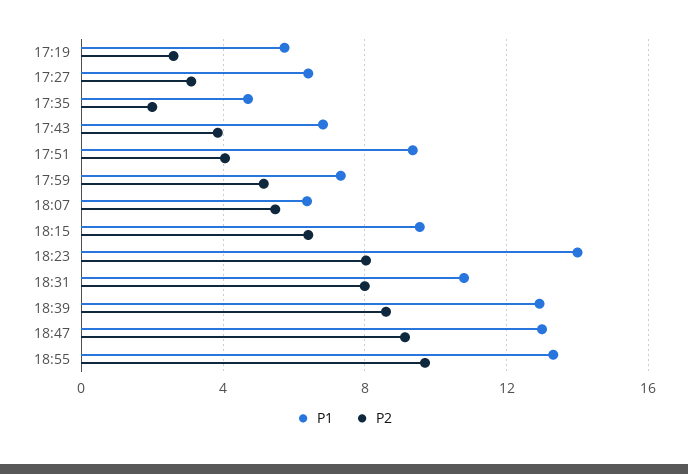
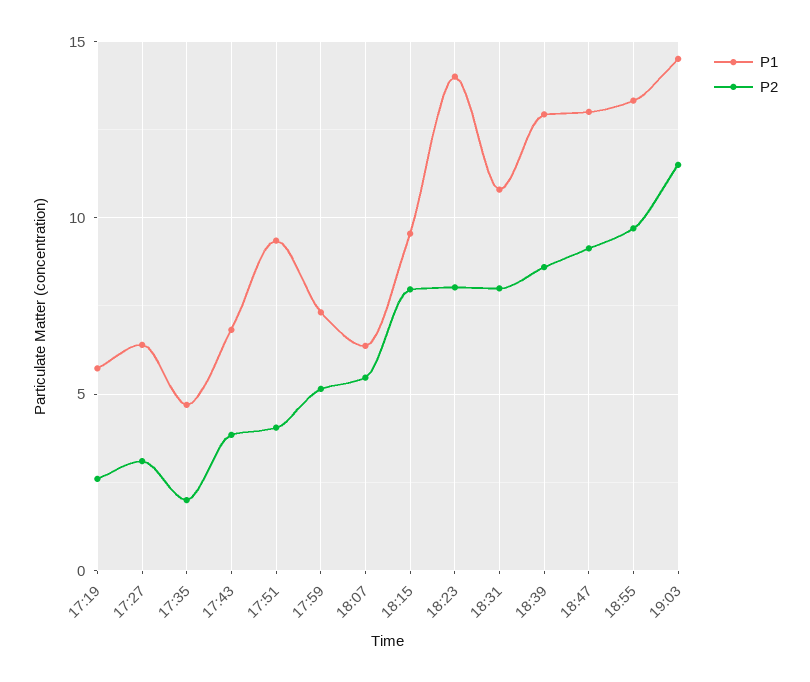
P2, 18:15: 6.5 -> 8
P1, 19:03: none -> 14.5
P2, 19:03: none -> 11.5

